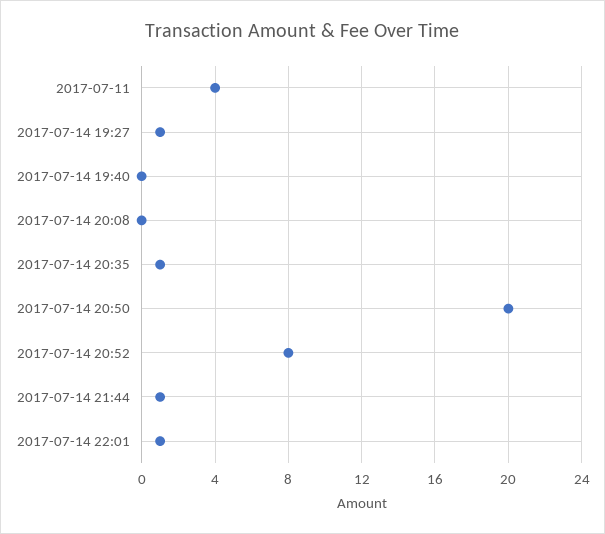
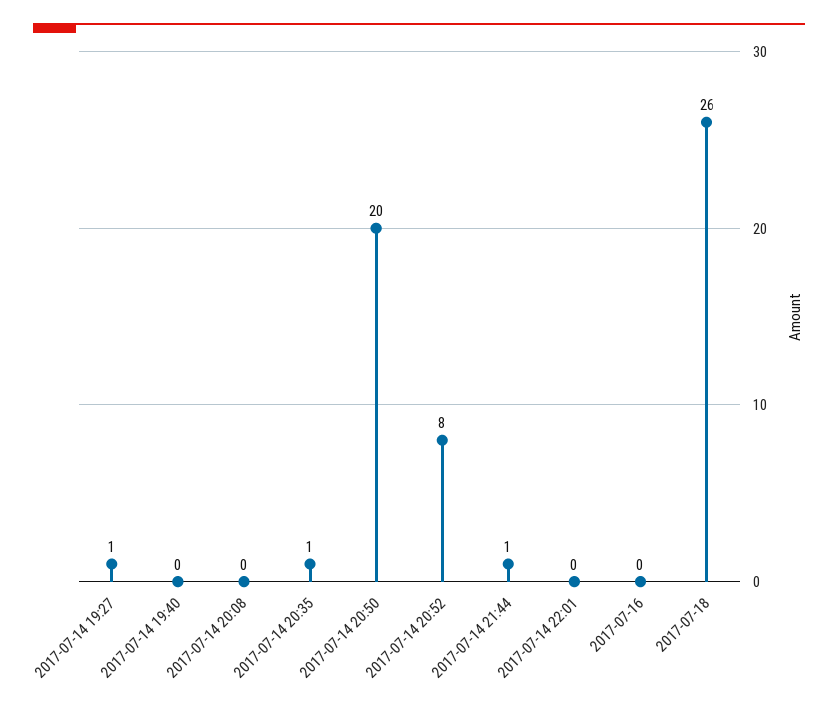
2017-07-11: 4 -> none
2017-07-14 22:01: 1 -> 0
2017-07-16: none -> 0
2017-07-18: none -> 26

